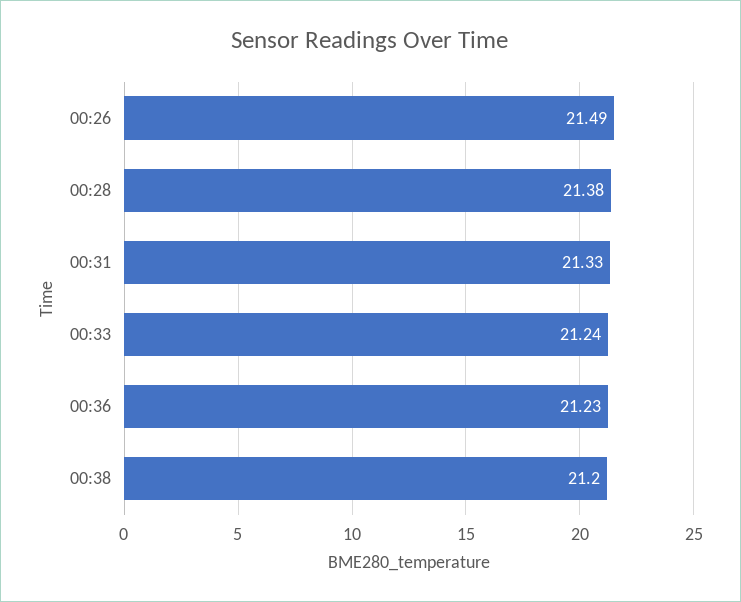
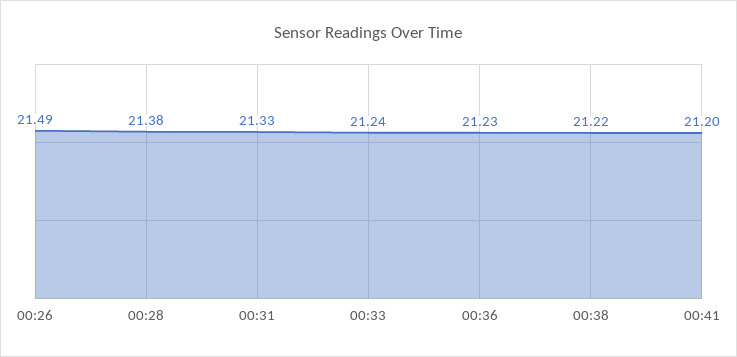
00:38: 21.2 -> 21.22
00:41: none -> 21.2

